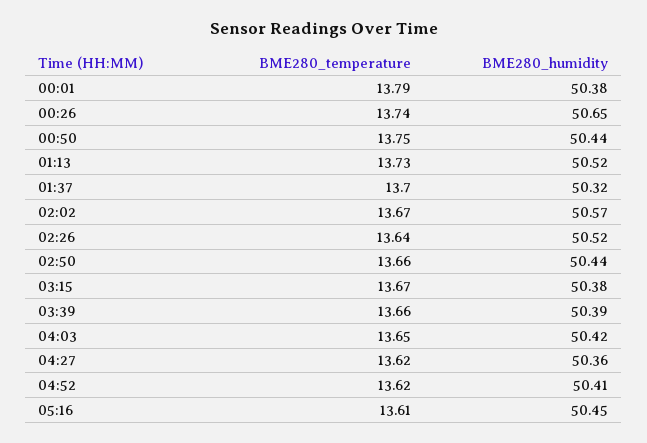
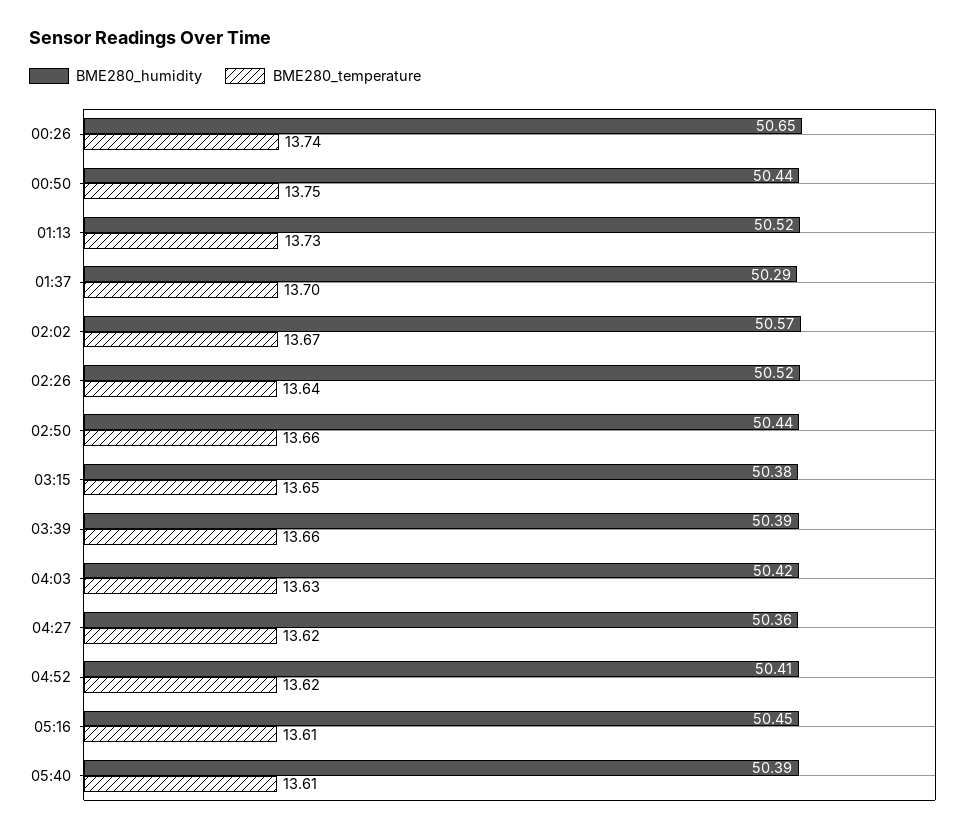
BME280_temperature, 00:01: 13.79 -> none
BME280_humidity, 00:01: 50.38 -> none
BME280_humidity, 01:37: 50.32 -> 50.29
BME280_temperature, 03:15: 13.67 -> 13.65
BME280_temperature, 04:03: 13.65 -> 13.63
BME280_humidity, 05:40: none -> 50.39
BME280_temperature, 05:40: none -> 13.61

